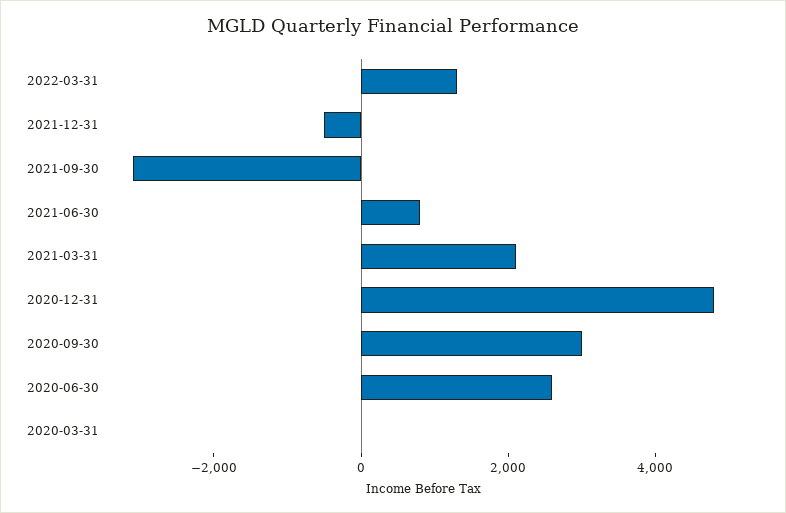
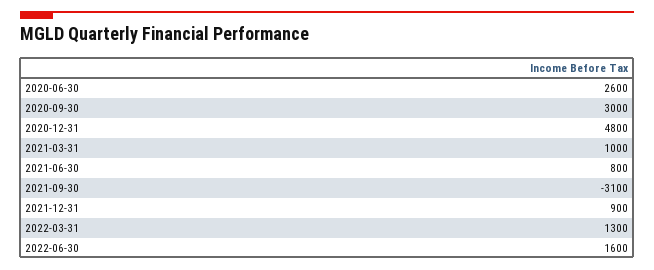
2021-12-31: -500 -> 900
2021-03-31: 2000 -> 1000
2020-03-31: 0 -> none
2022-06-30: none -> 1600

